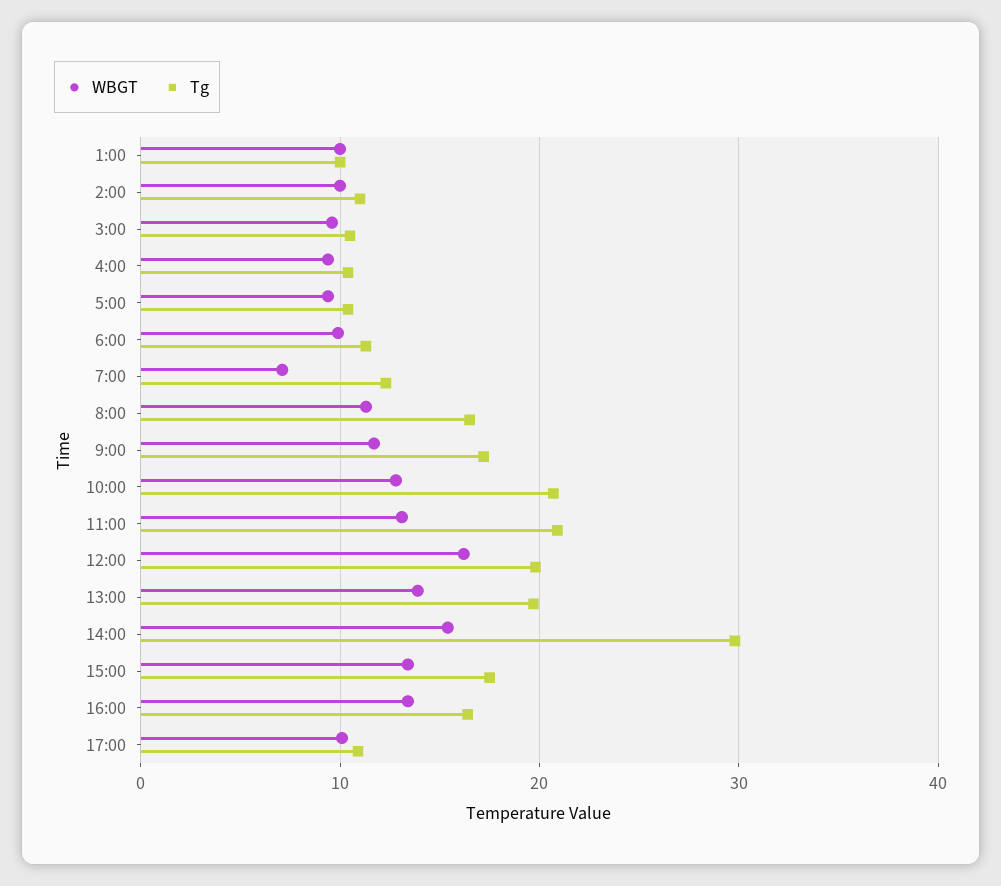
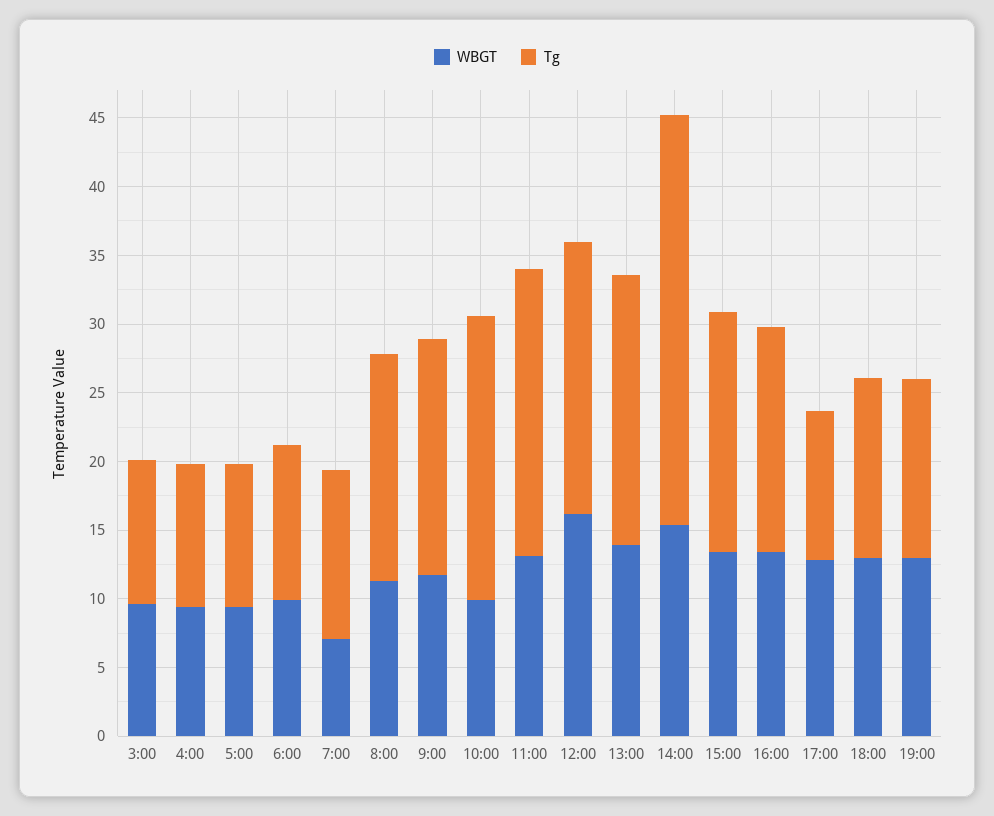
WBGT, 1:00: 10 -> none
Tg, 1:00: 10 -> none
WBGT, 2:00: 10 -> none
Tg, 2:00: 11 -> none
WBGT, 10:00: 13 -> 10
WBGT, 17:00: 10 -> 13
WBGT, 18:00: none -> 13
Tg, 18:00: none -> 13
WBGT, 19:00: none -> 13
Tg, 19:00: none -> 13

